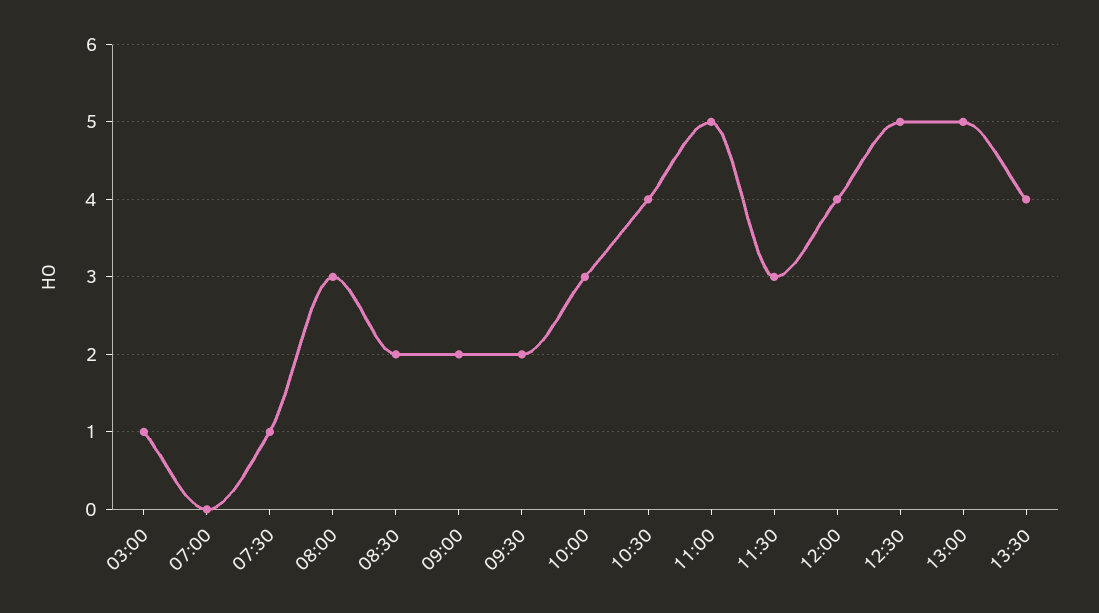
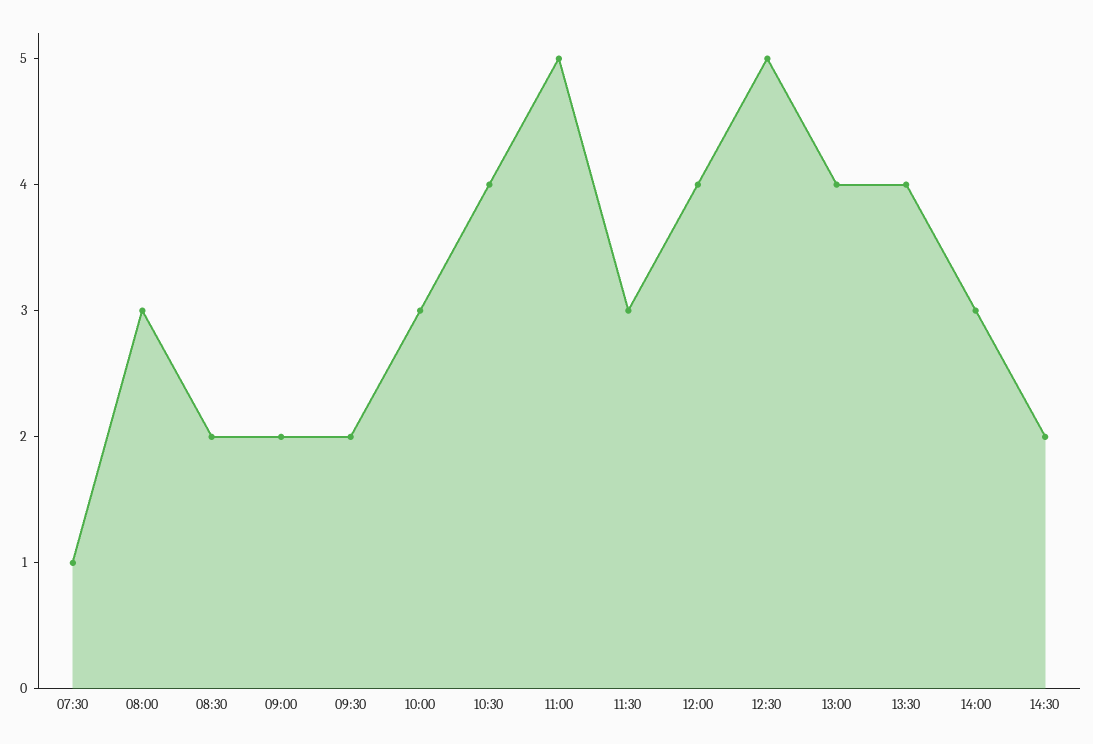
03:00: 1 -> none
07:00: 0 -> none
13:00: 5 -> 4
14:00: none -> 3
14:30: none -> 2

